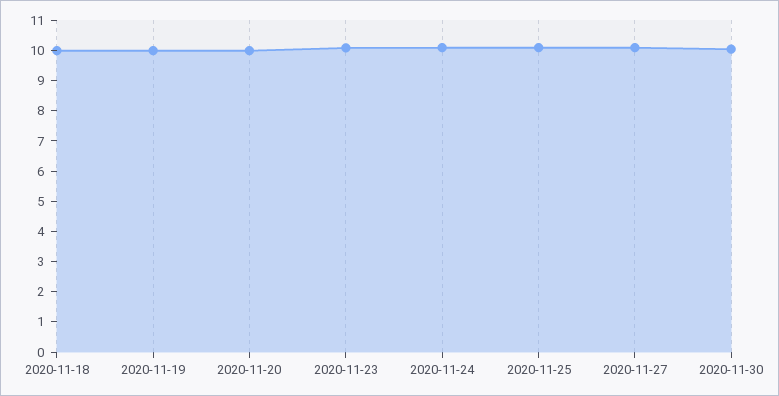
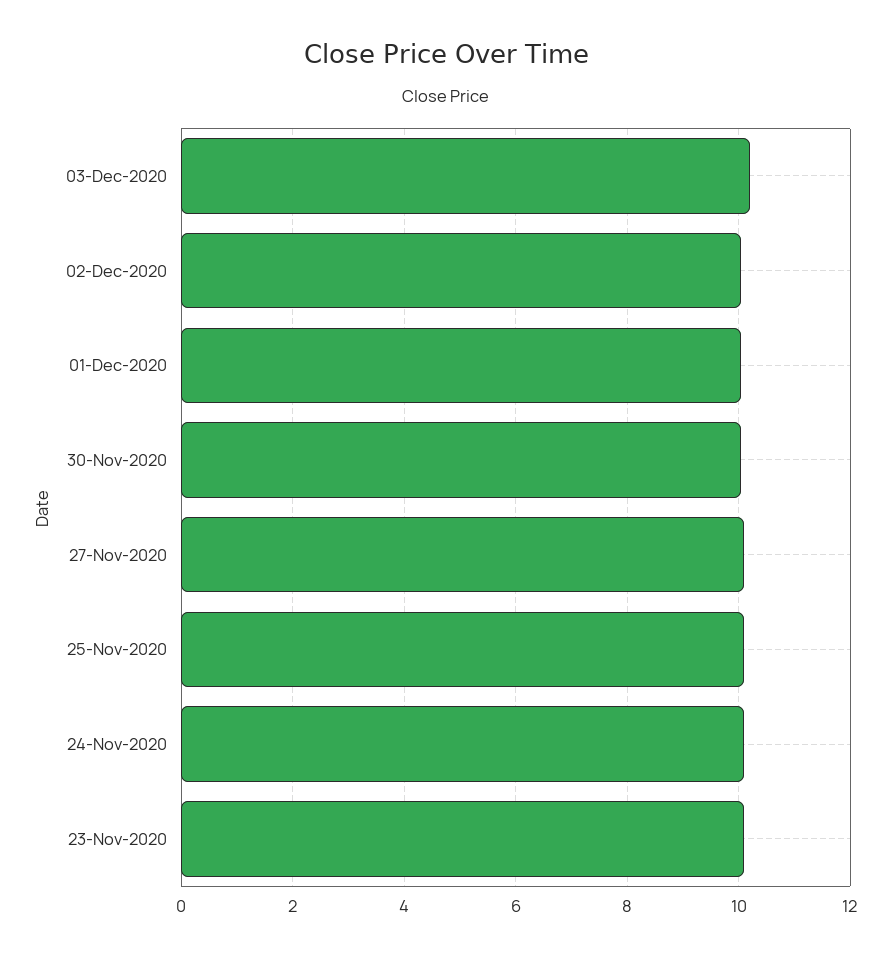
2020-11-18: 10 -> none
2020-11-19: 10 -> none
2020-11-20: 10 -> none
03-Dec-2020: none -> 10.2
02-Dec-2020: none -> 10
01-Dec-2020: none -> 10

